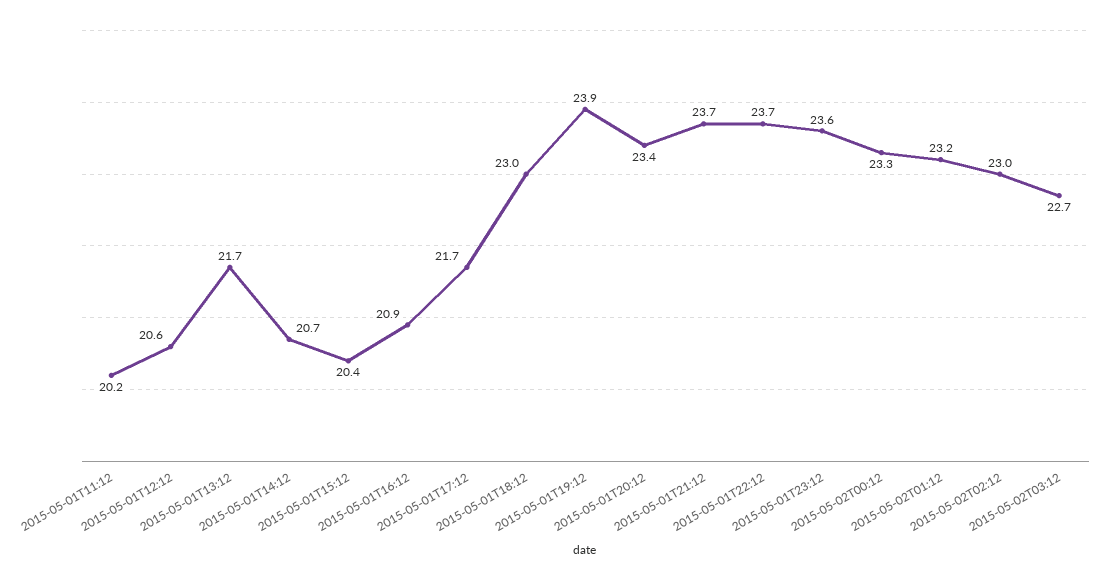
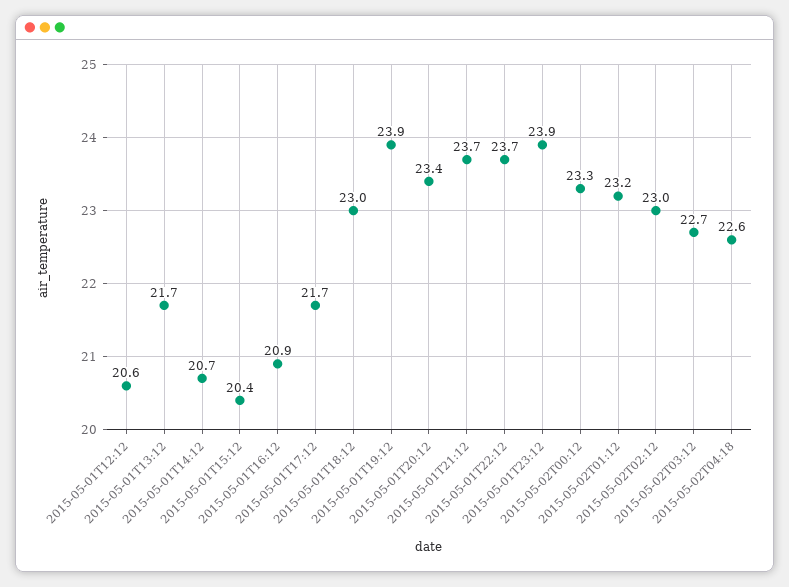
2015-05-01T11:12: 20.2 -> none
2015-05-01T23:12: 23.6 -> 23.9
2015-05-02T04:18: none -> 22.6

